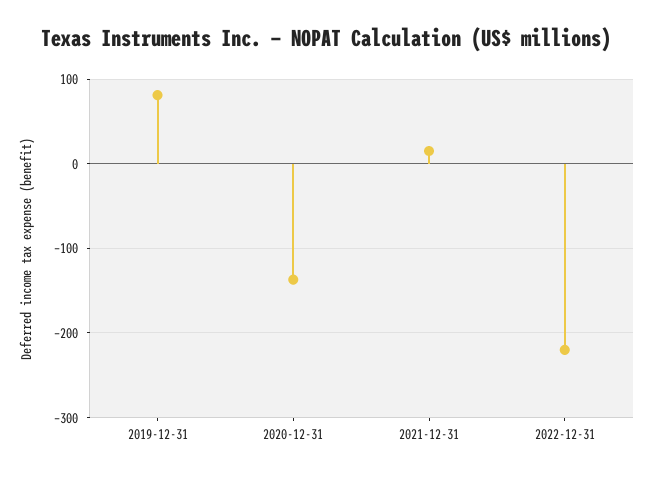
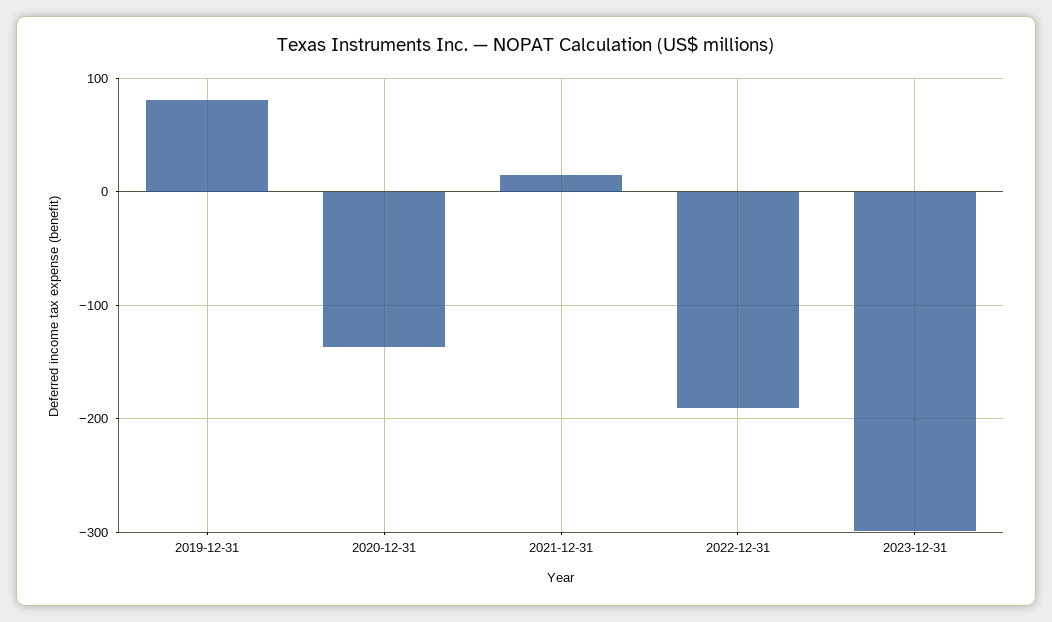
2022-12-31: -220 -> -190
2023-12-31: none -> -300

